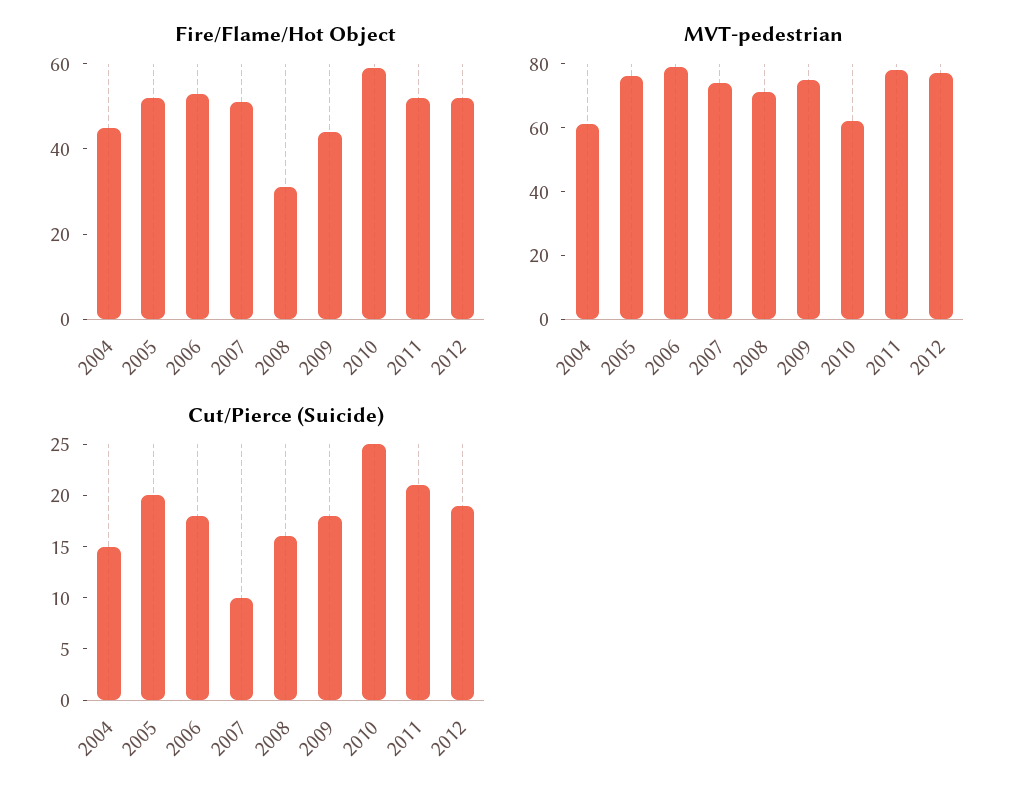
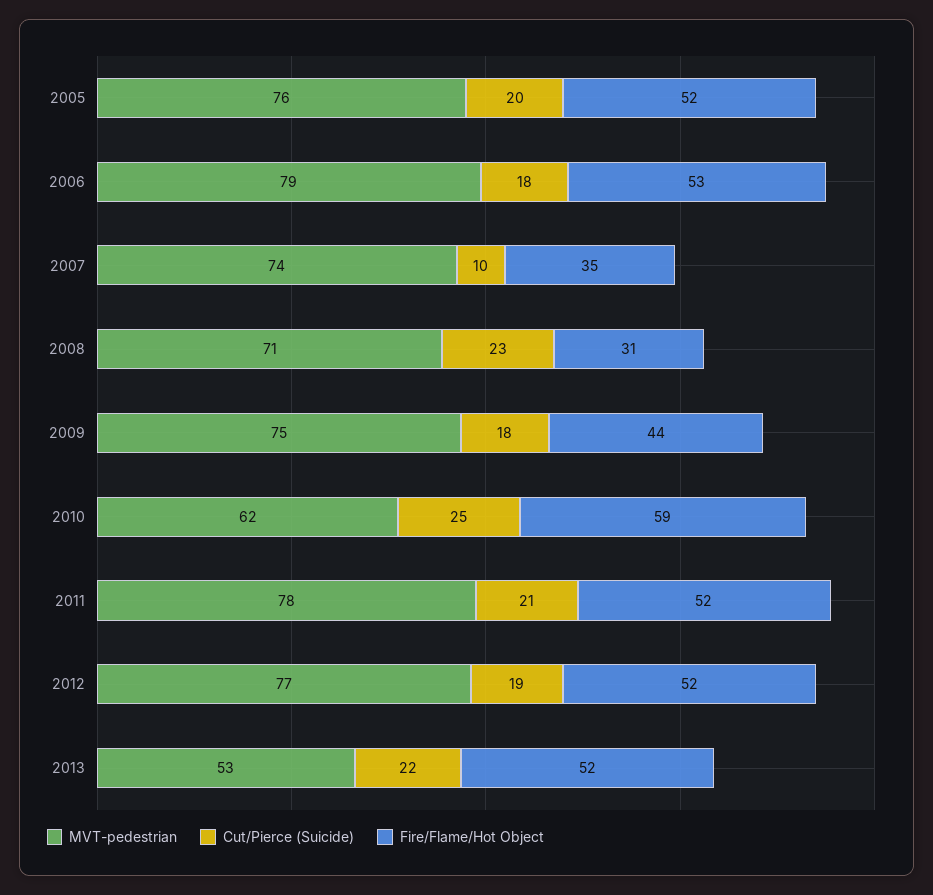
Fire/Flame/Hot Object, 2004: 45 -> none
Fire/Flame/Hot Object, 2007: 50 -> 35
MVT-pedestrian, 2004: 60 -> none
Cut/Pierce (Suicide), 2004: 15 -> none
Cut/Pierce (Suicide), 2008: 16 -> 23
MVT-pedestrian, 2013: none -> 53
Cut/Pierce (Suicide), 2013: none -> 22
Fire/Flame/Hot Object, 2013: none -> 52

